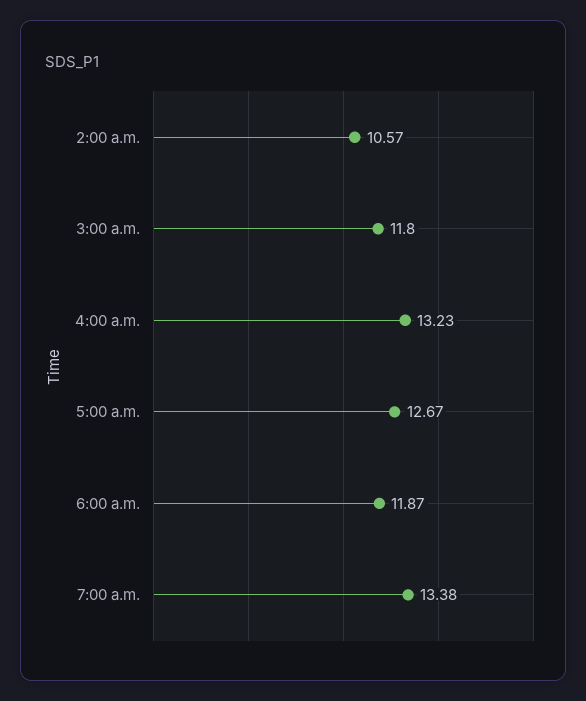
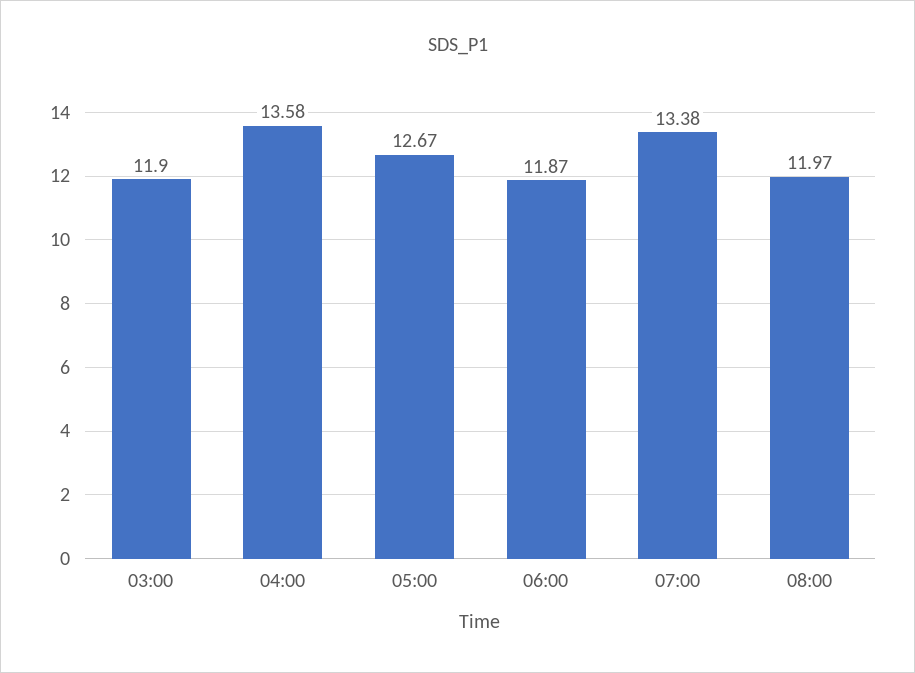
2:00 a.m.: 10.57 -> none
3:00 a.m.: 11.8 -> 11.9
4:00 a.m.: 13.23 -> 13.58
08:00: none -> 11.97

